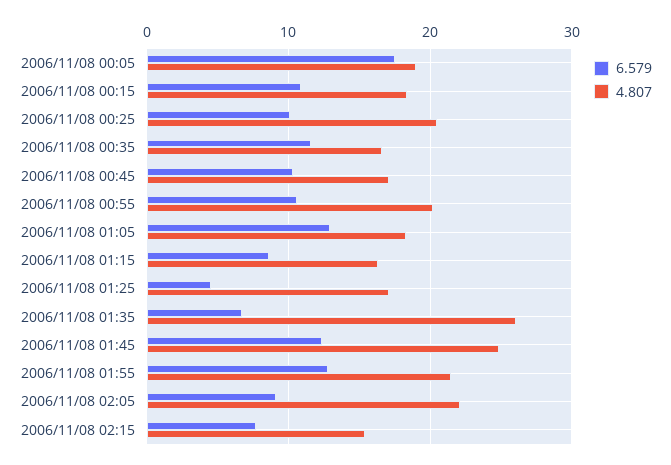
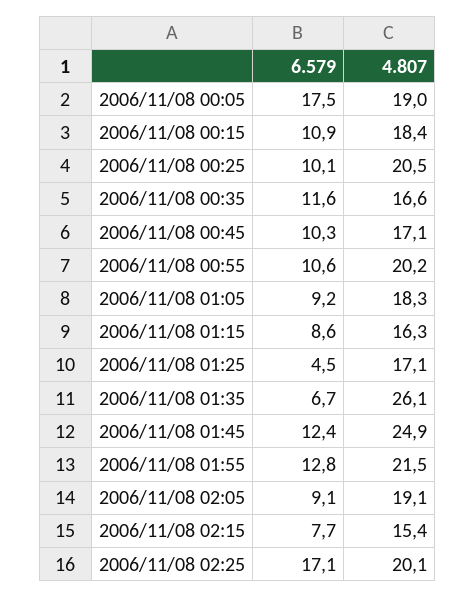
6.579, 2006/11/08 01:05: 13 -> 9.2
4.807, 2006/11/08 02:05: 22 -> 19.1
6.579, 2006/11/08 02:25: none -> 17.1
4.807, 2006/11/08 02:25: none -> 20.1

